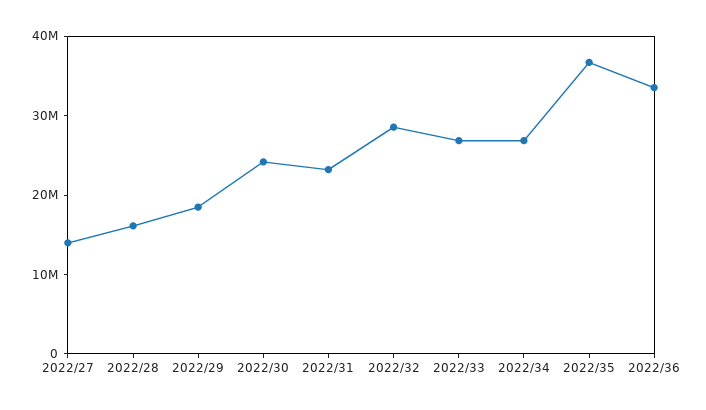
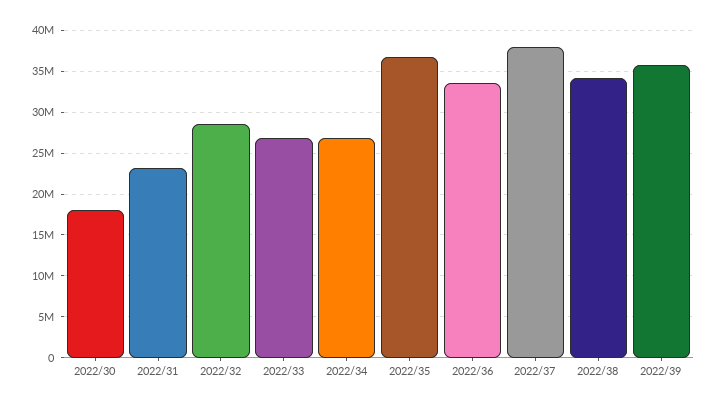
2022/27: 14000000 -> none
2022/28: 16000000 -> none
2022/29: 18000000 -> none
2022/30: 24000000 -> 18000000
2022/37: none -> 38000000
2022/38: none -> 34000000
2022/39: none -> 36000000

